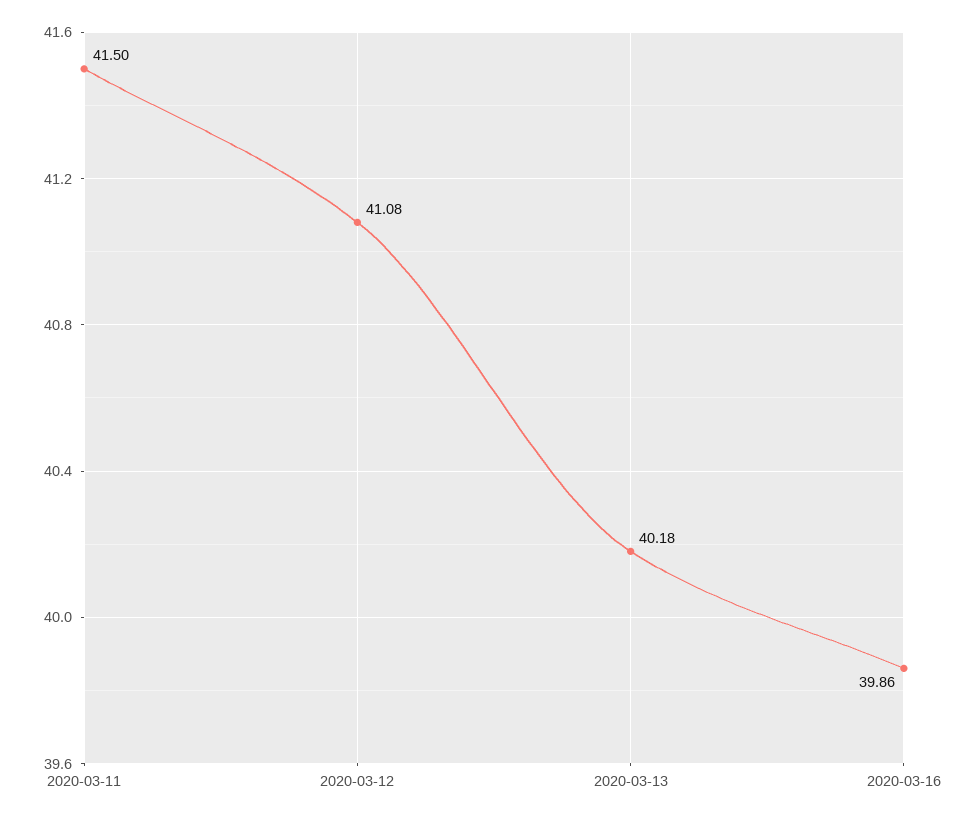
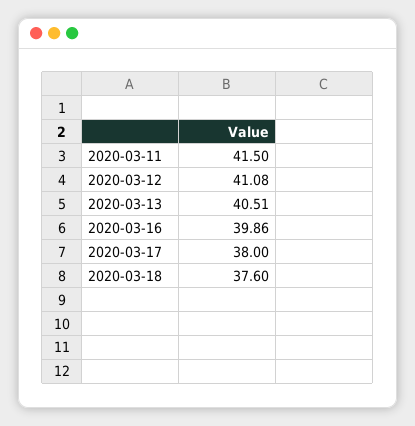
2020-03-13: 40.18 -> 40.51
2020-03-17: none -> 38
2020-03-18: none -> 37.6

